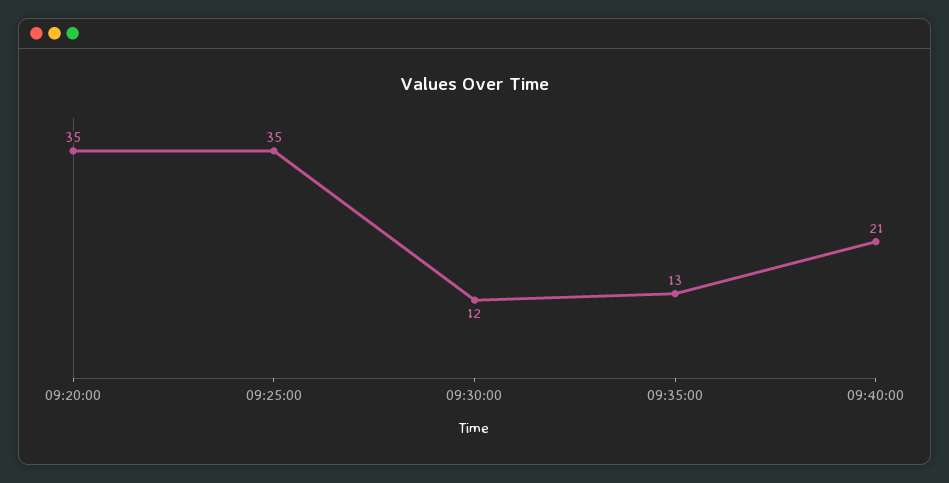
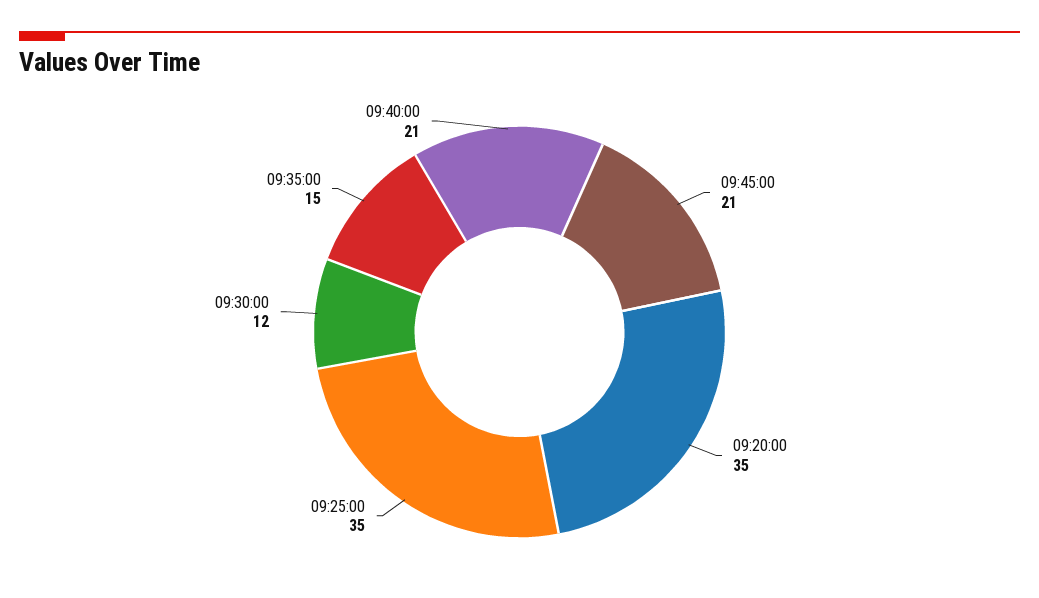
09:35:00: 13 -> 15
09:45:00: none -> 21

